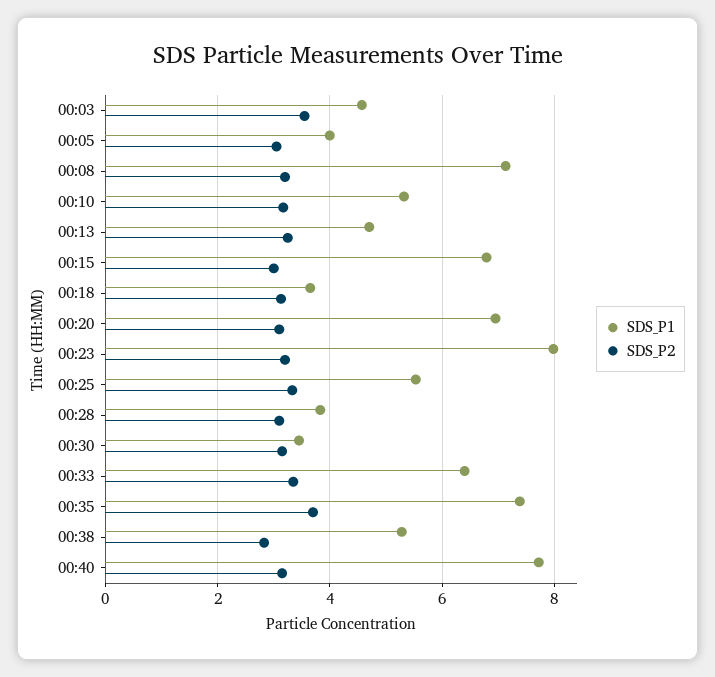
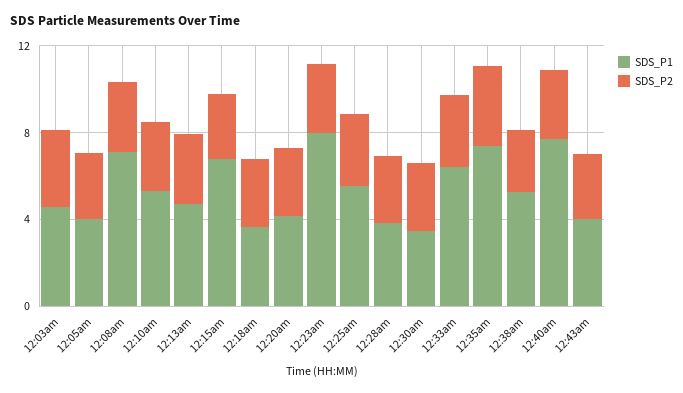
SDS_P1, 00:20: 7 -> 4
SDS_P1, 12:43am: none -> 4
SDS_P2, 12:43am: none -> 3

